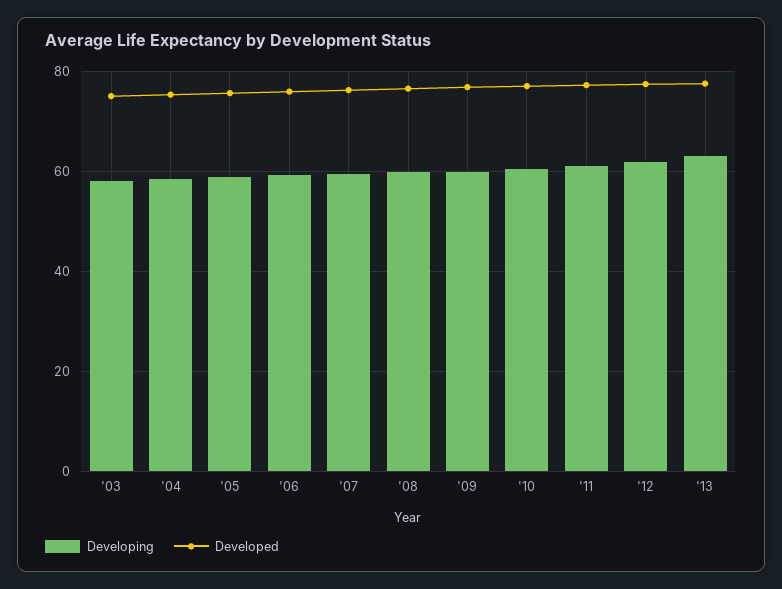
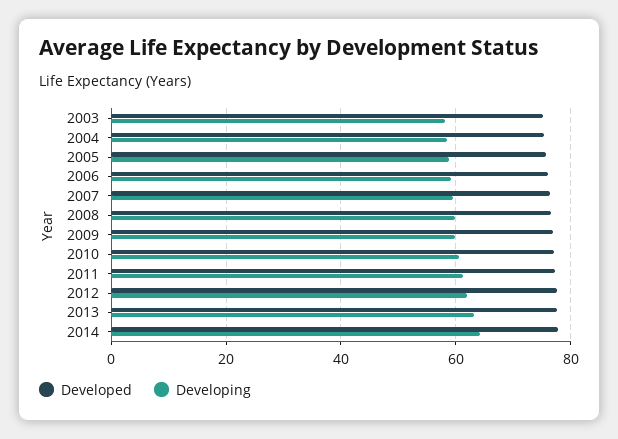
Developed, 2014: none -> 78
Developing, 2014: none -> 64

